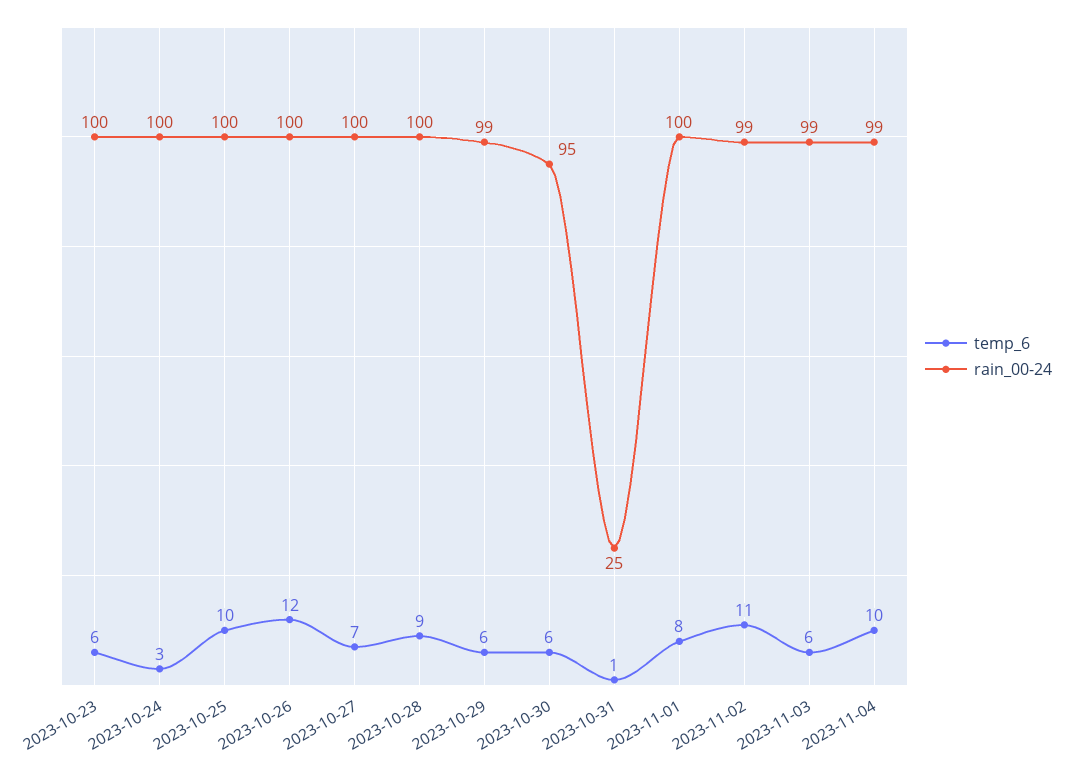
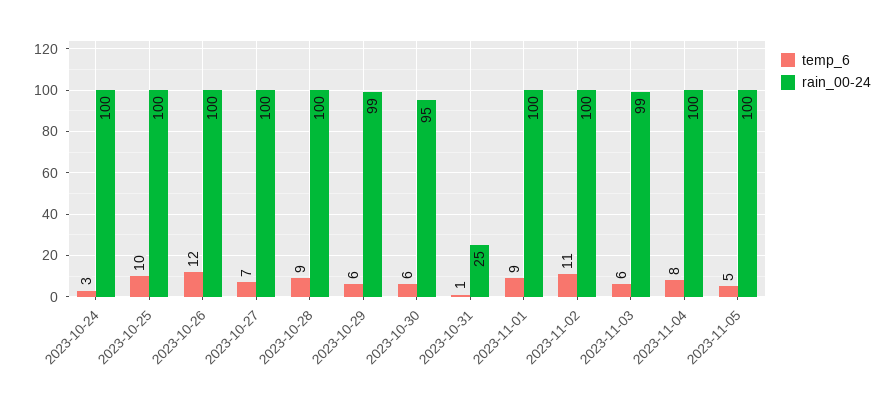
temp_6, 2023-10-23: 6 -> none
rain_00-24, 2023-10-23: 100 -> none
temp_6, 2023-11-01: 8 -> 9
rain_00-24, 2023-11-02: 99 -> 100
temp_6, 2023-11-04: 10 -> 8
rain_00-24, 2023-11-04: 99 -> 100
temp_6, 2023-11-05: none -> 5
rain_00-24, 2023-11-05: none -> 100

